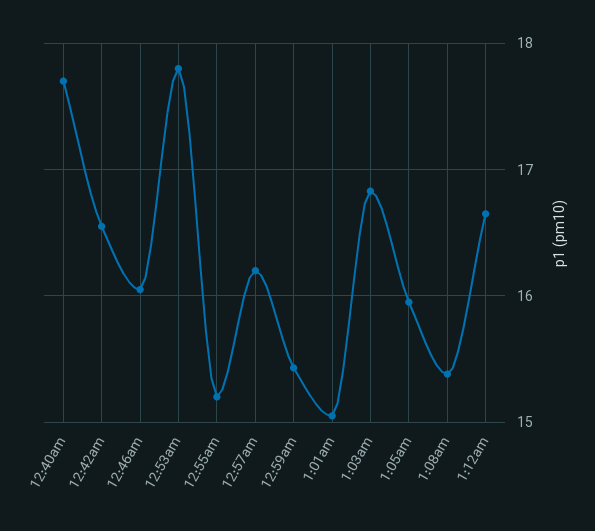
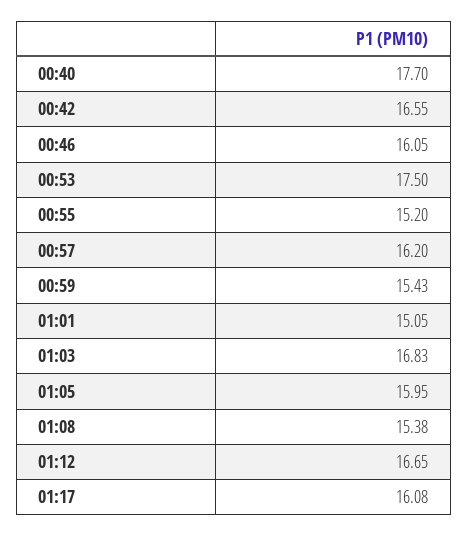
12:53am: 17.8 -> 17.5
01:17: none -> 16.08

